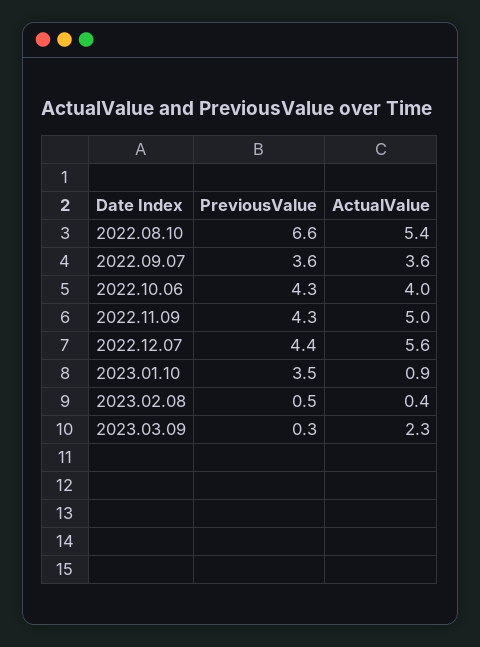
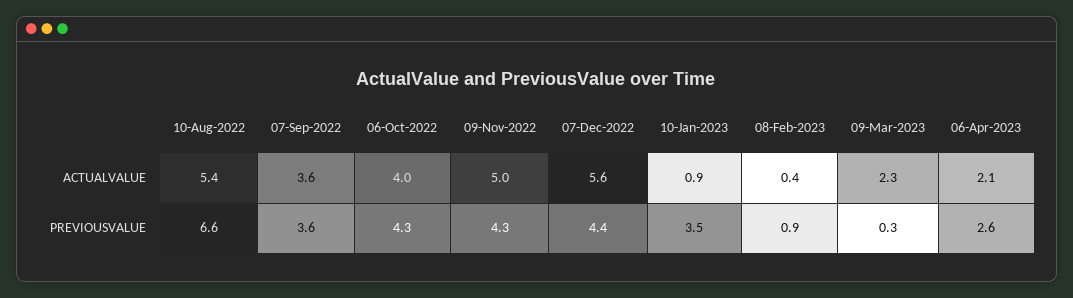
PreviousValue, 2023.02.08: 0.5 -> 0.9
ActualValue, 06-Apr-2023: none -> 2.1
PreviousValue, 06-Apr-2023: none -> 2.6

